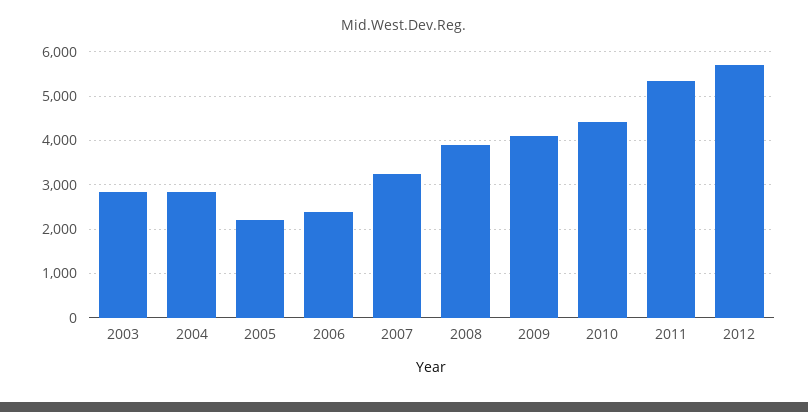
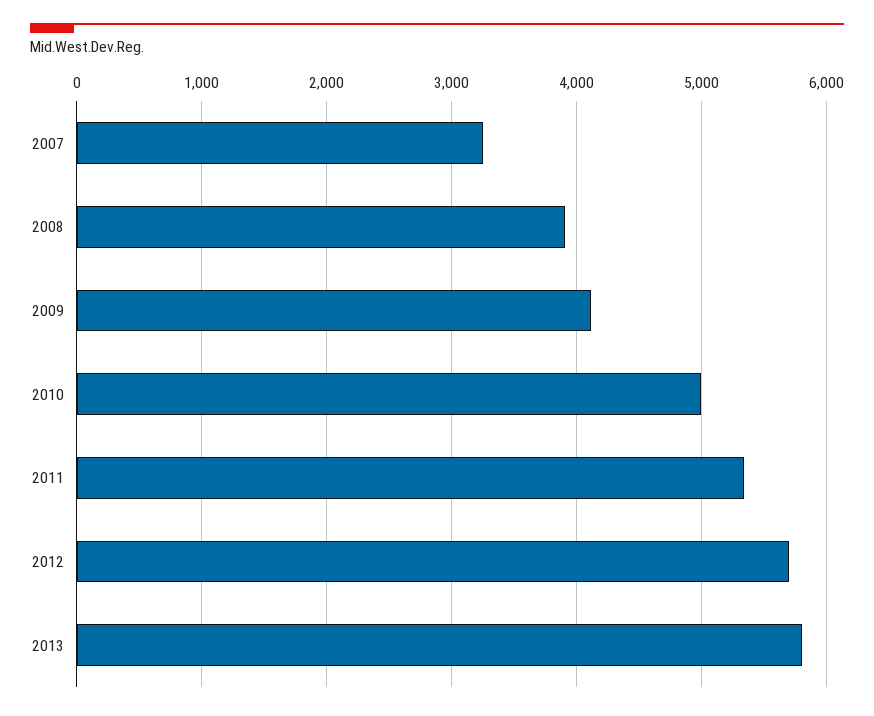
2003: 2800 -> none
2004: 2800 -> none
2005: 2200 -> none
2006: 2400 -> none
2010: 4400 -> 5000
2013: none -> 5800

